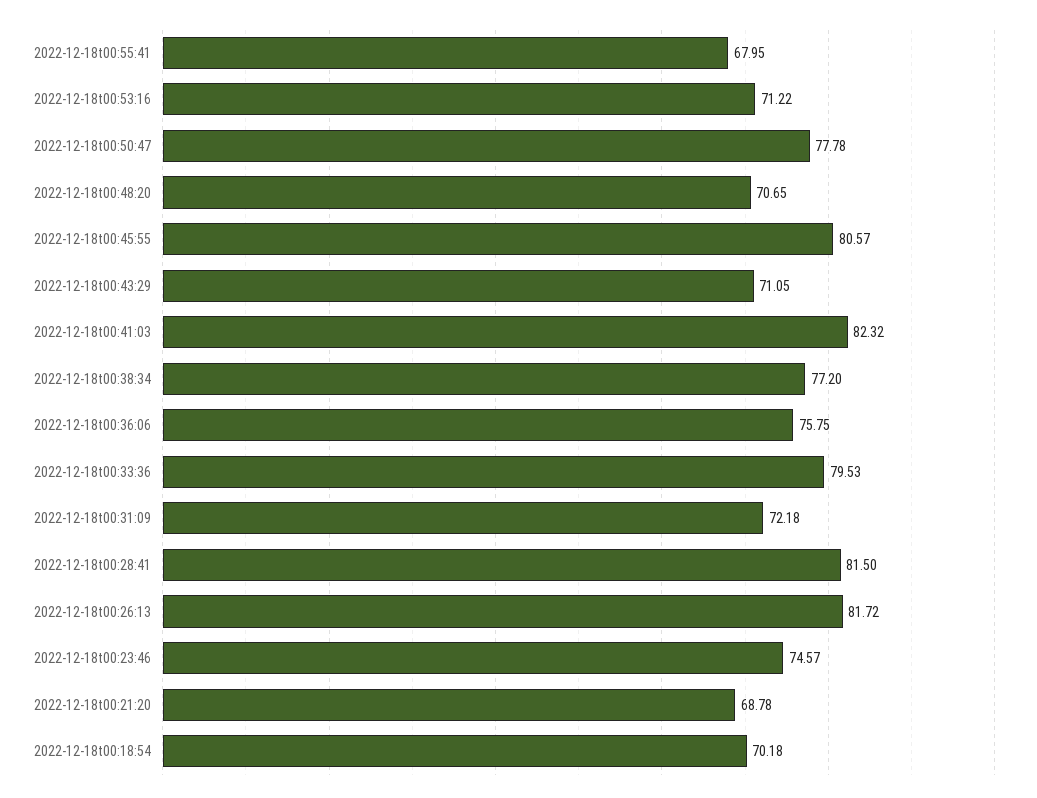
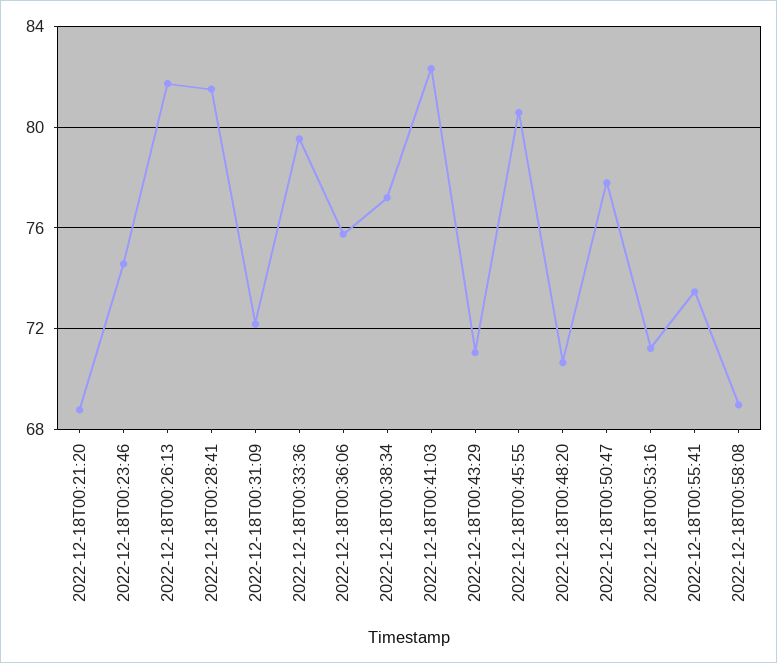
2022-12-18t00:55:41: 67.95 -> 73.5
2022-12-18t00:18:54: 70.18 -> none
2022-12-18T00:58:08: none -> 69

